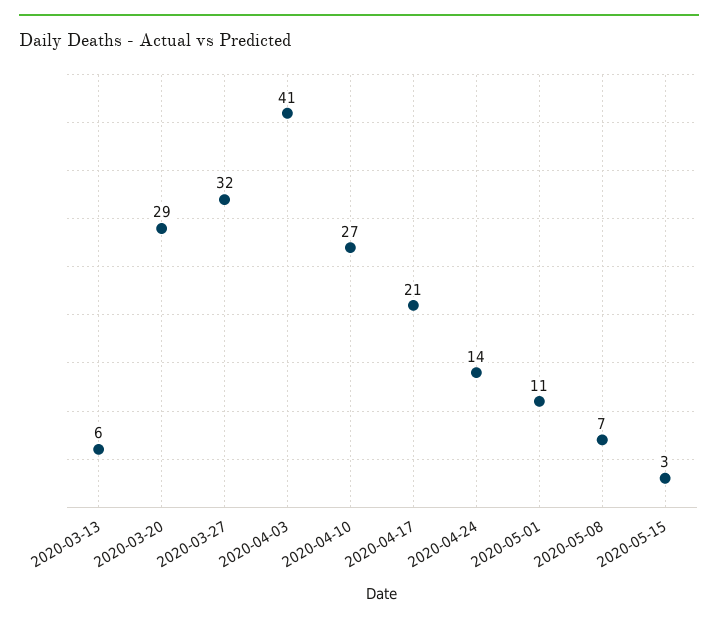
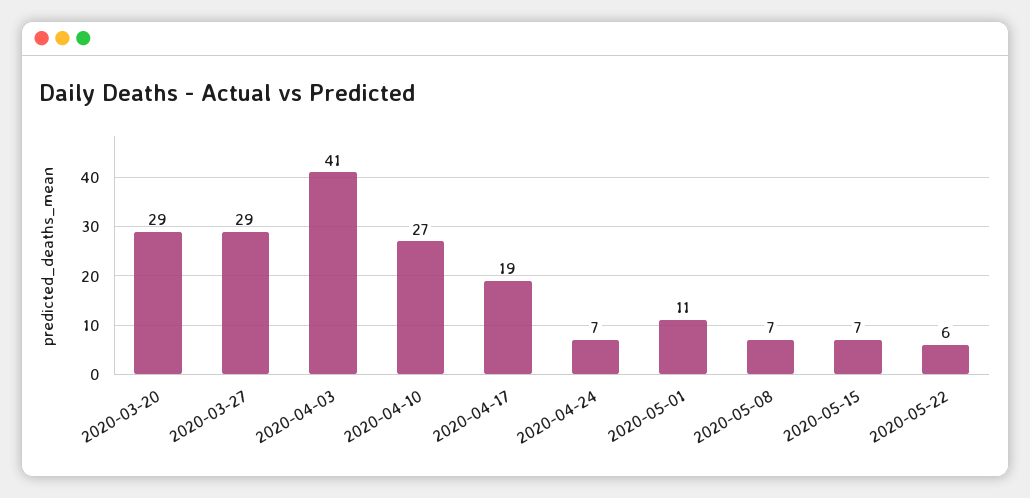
2020-03-13: 6 -> none
2020-03-27: 32 -> 29
2020-04-17: 21 -> 19
2020-04-24: 14 -> 7
2020-05-15: 3 -> 7
2020-05-22: none -> 6

